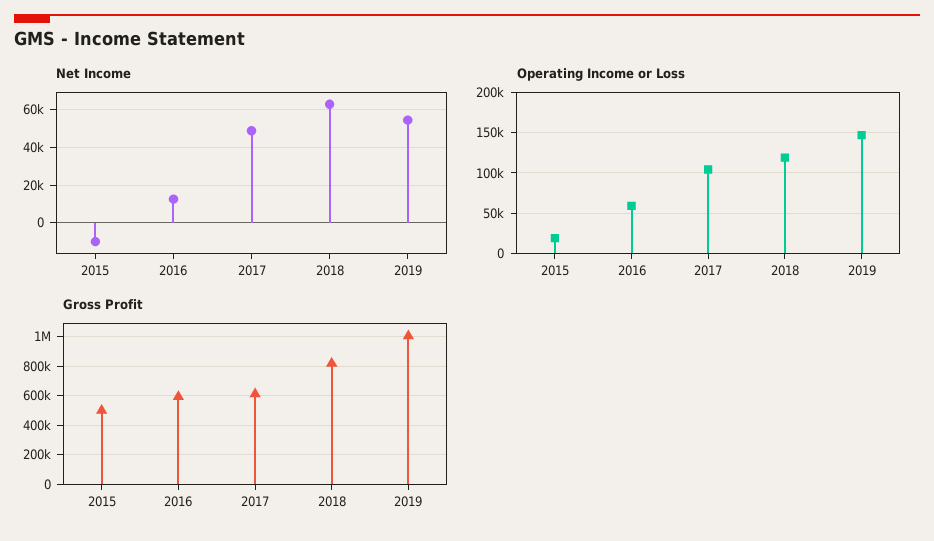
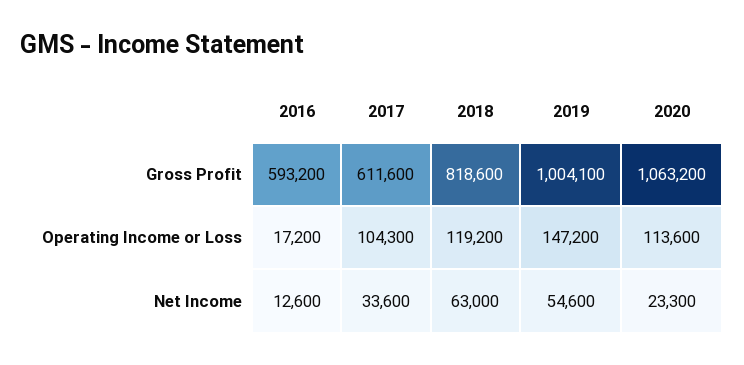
Net Income, 2015: -10000 -> none
Net Income, 2017: 50000 -> 33600
Operating Income or Loss, 2015: 20000 -> none
Operating Income or Loss, 2016: 60000 -> 17200
Gross Profit, 2015: 500000 -> none
Gross Profit, 2020: none -> 1063200
Operating Income or Loss, 2020: none -> 113600
Net Income, 2020: none -> 23300

